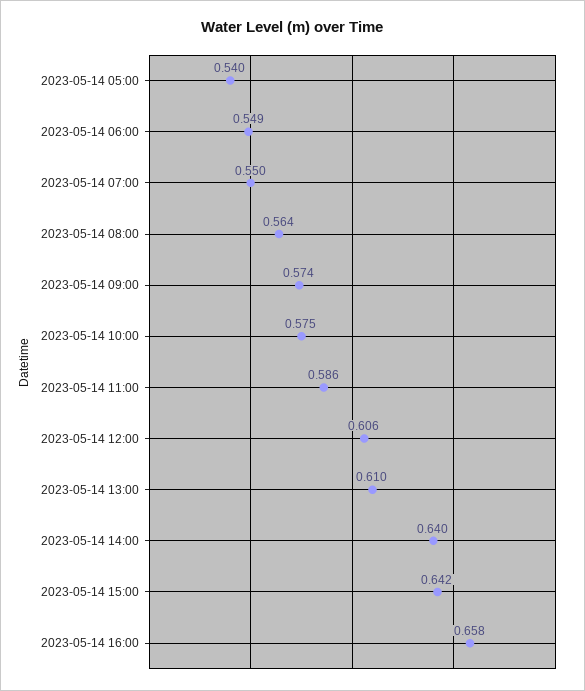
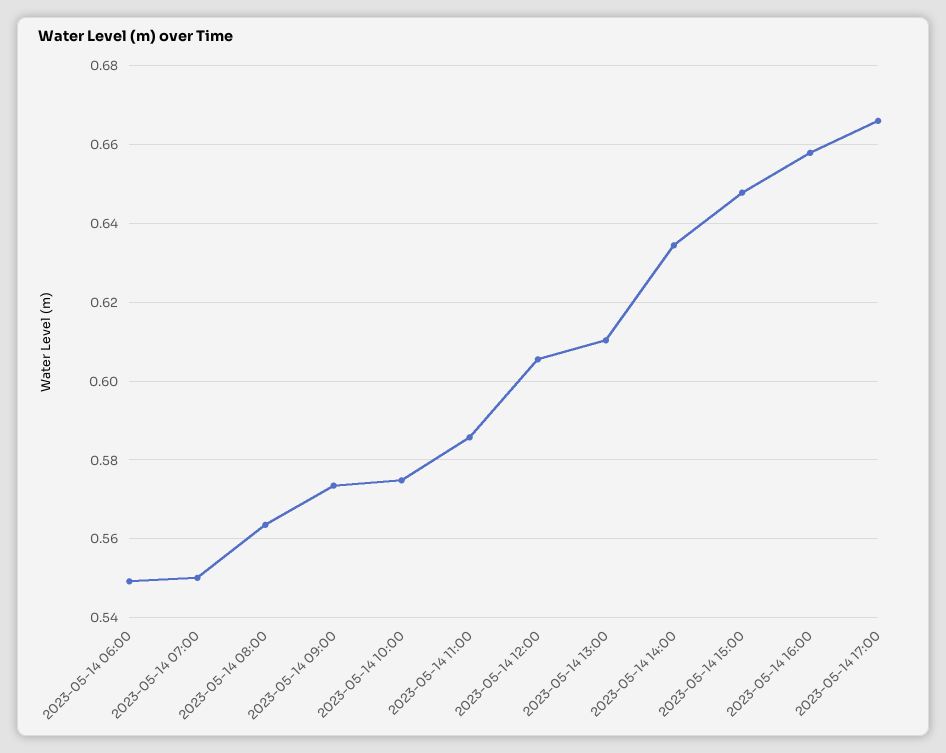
2023-05-14 05:00: 0.54 -> none
2023-05-14 14:00: 0.64 -> 0.634
2023-05-14 15:00: 0.642 -> 0.648
2023-05-14 17:00: none -> 0.666

